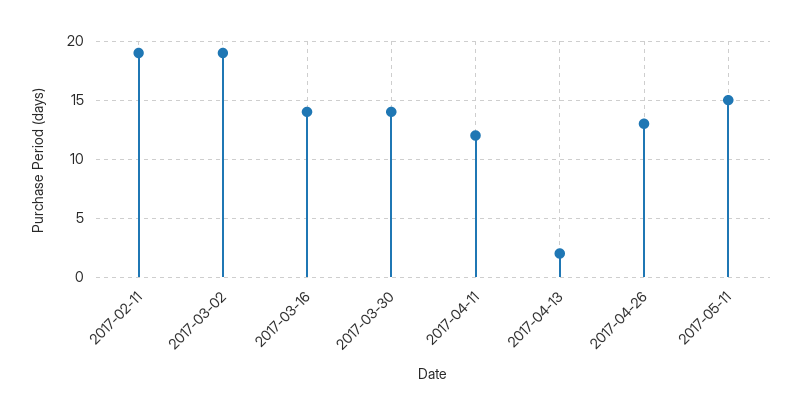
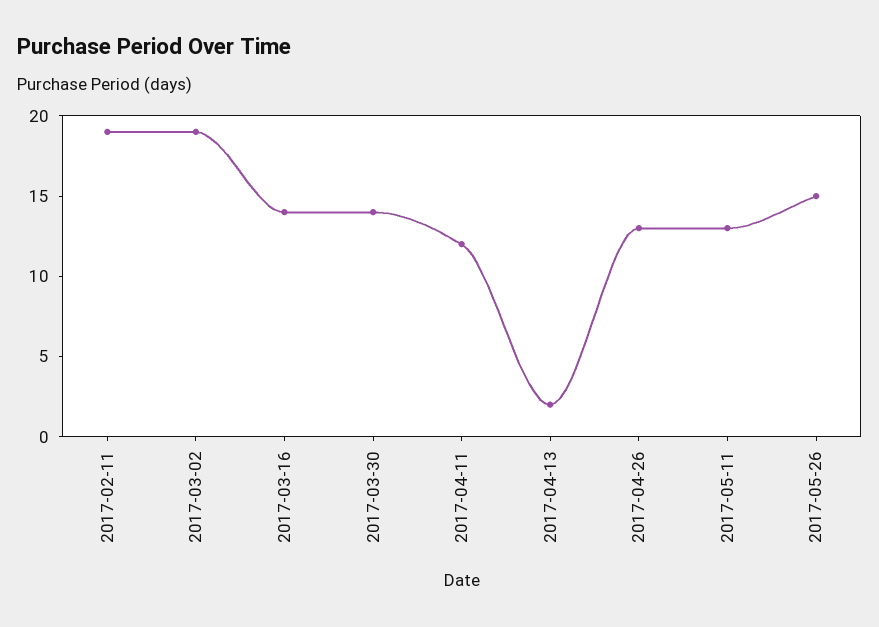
2017-05-11: 15 -> 13
2017-05-26: none -> 15

